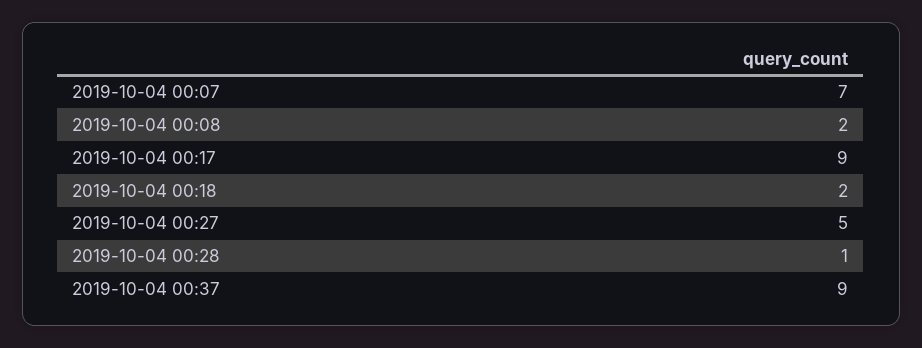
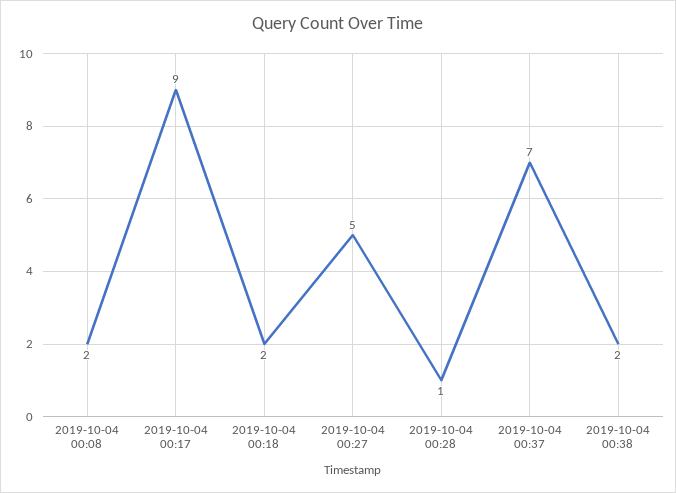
2019-10-04 00:07: 7 -> none
2019-10-04 00:37: 9 -> 7
2019-10-04 00:38: none -> 2

